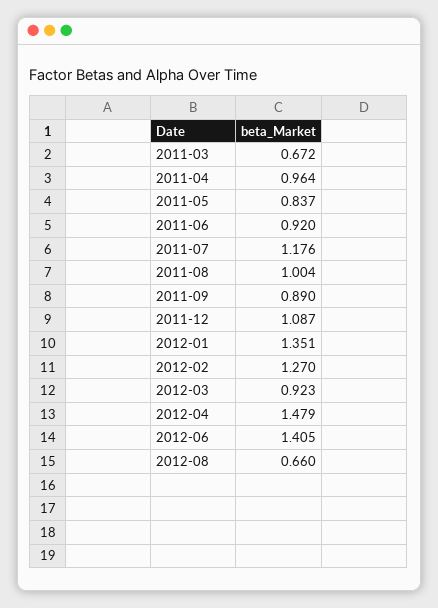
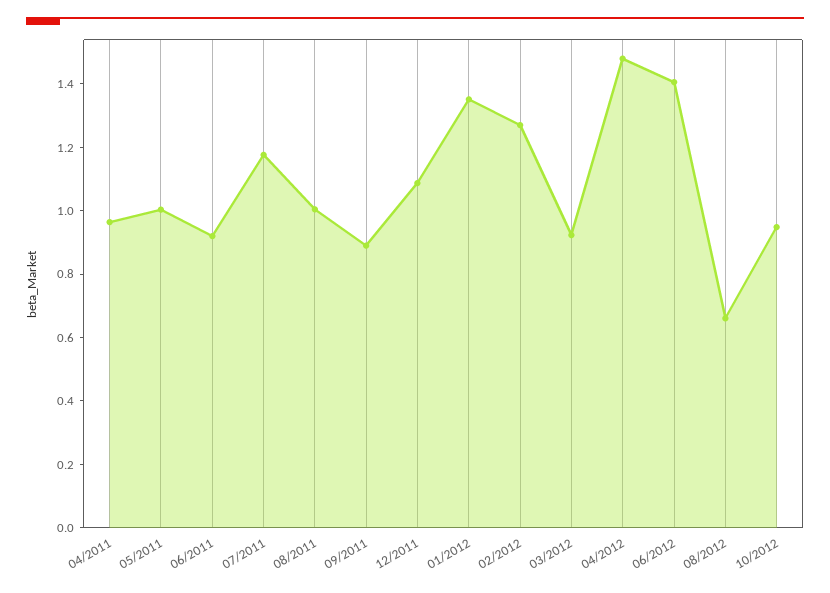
2011-03: 0.672 -> none
2011-05: 0.837 -> 1
10/2012: none -> 0.95

